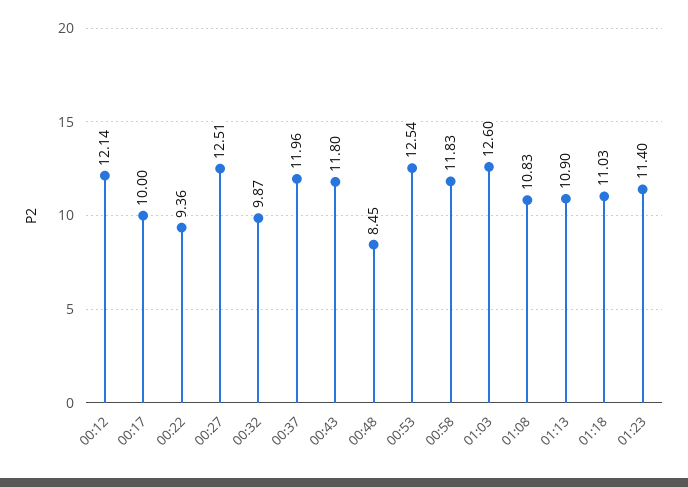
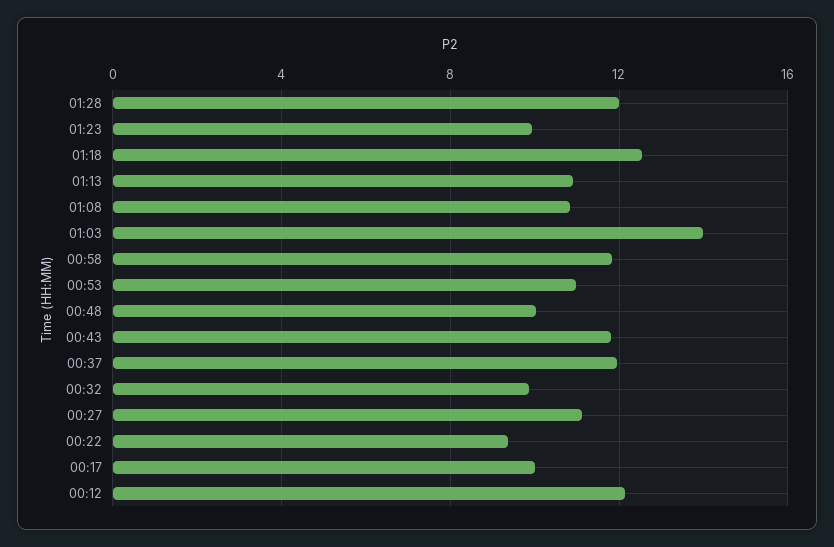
00:27: 12.51 -> 11
00:48: 8.45 -> 10
00:53: 12.54 -> 11
01:03: 12.6 -> 14
01:18: 11.03 -> 12.5
01:23: 11.4 -> 10
01:28: none -> 12

